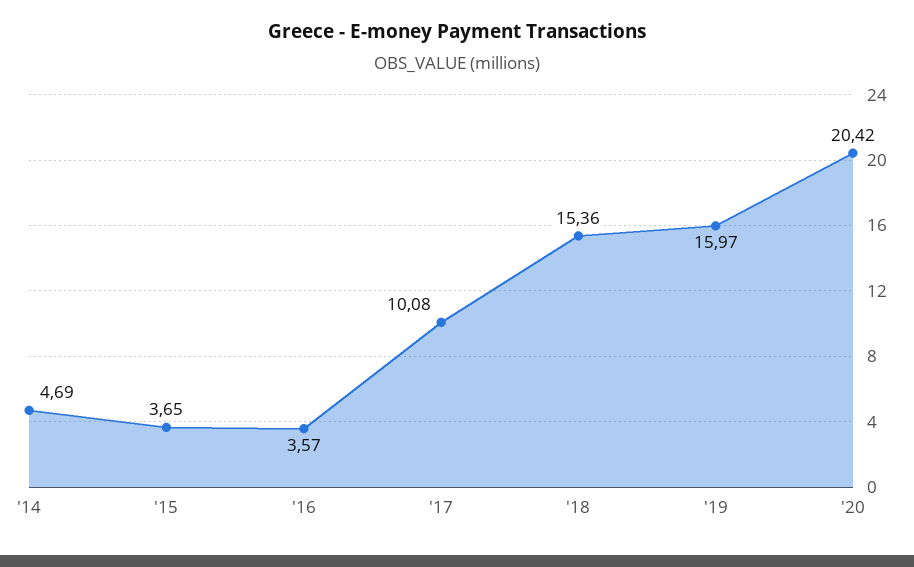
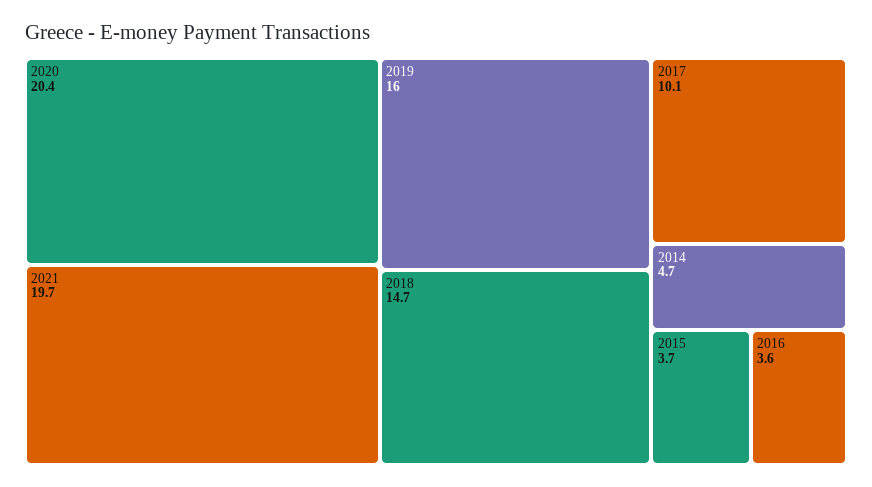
'18: 15.36 -> 14.7
2021: none -> 19.7

